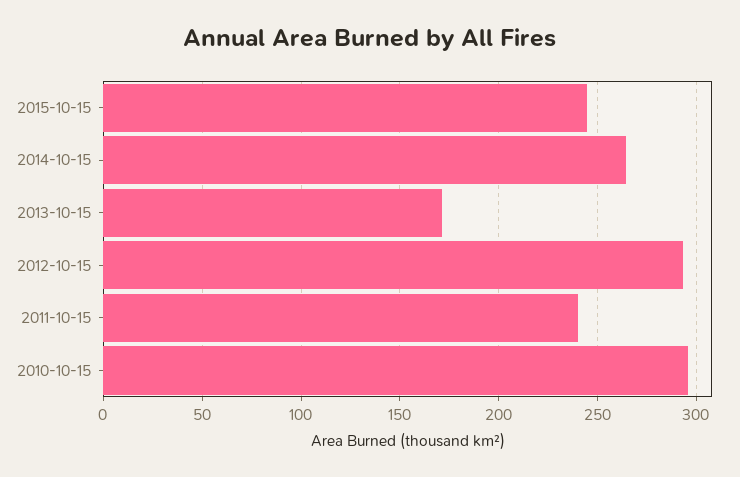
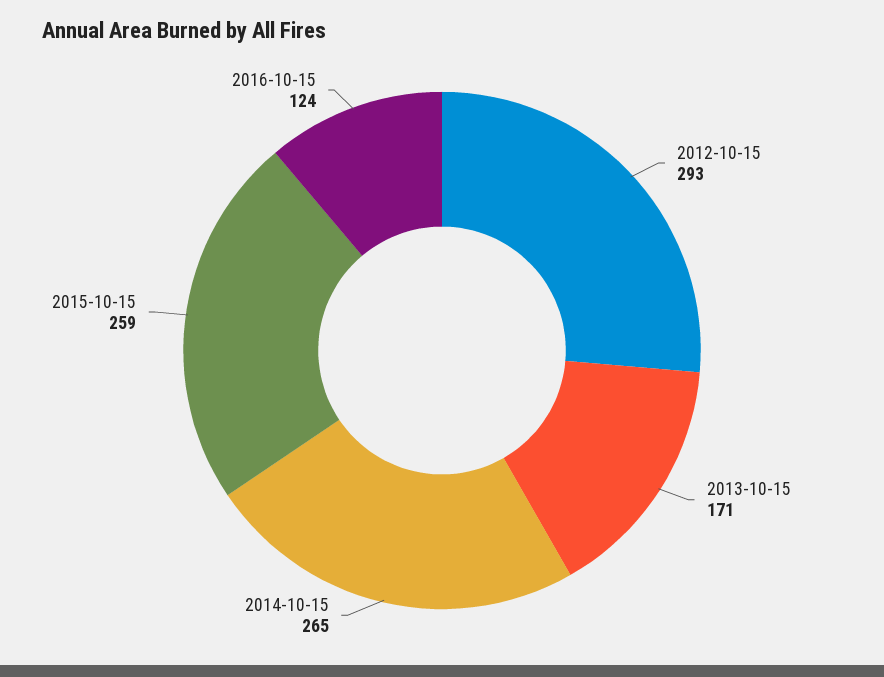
2015-10-15: 245 -> 259
2011-10-15: 240 -> none
2010-10-15: 295 -> none
2016-10-15: none -> 124

